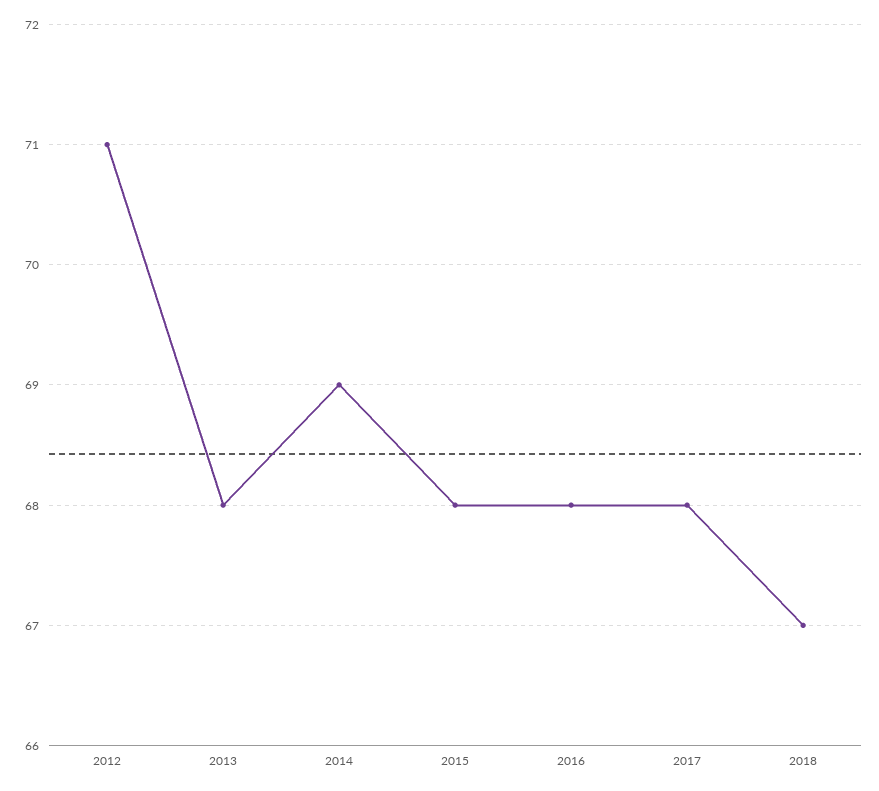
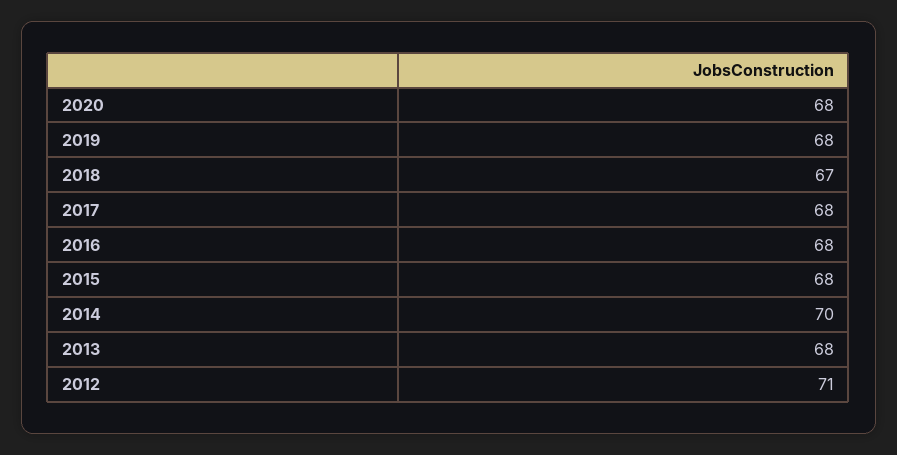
2014: 69 -> 70
2020: none -> 68
2019: none -> 68

